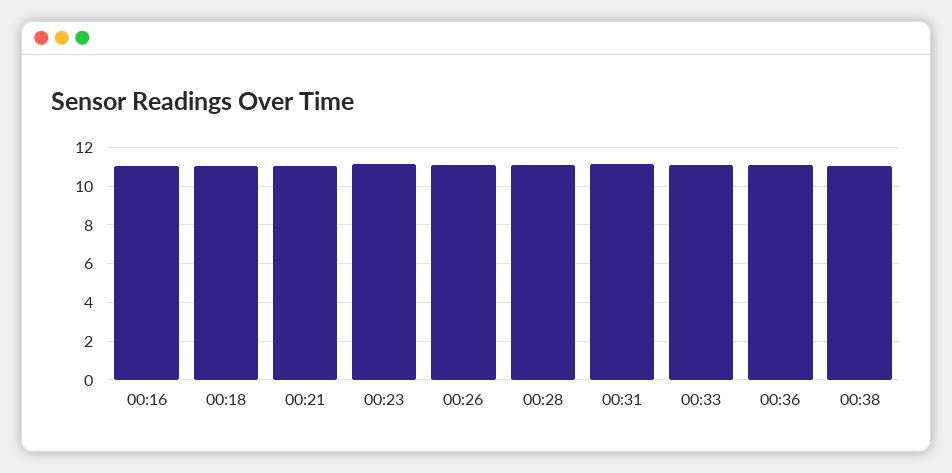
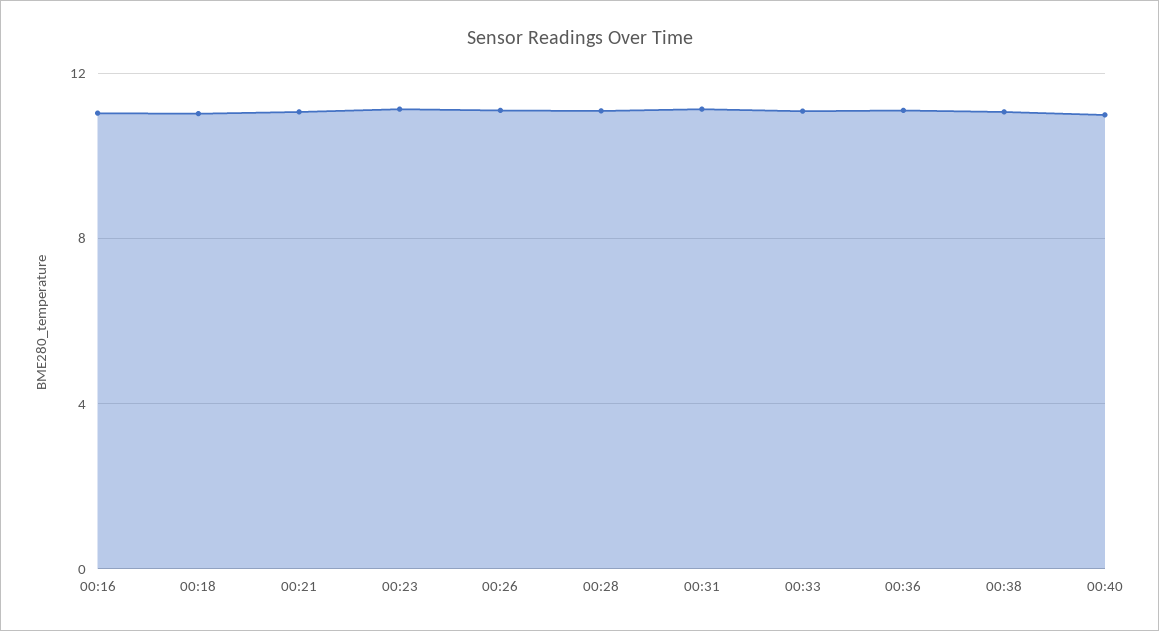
00:40: none -> 11

